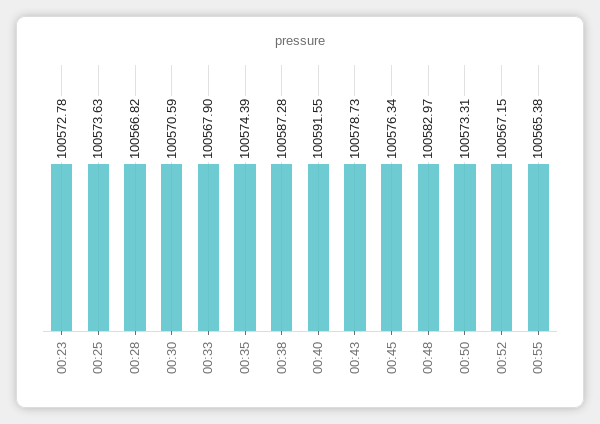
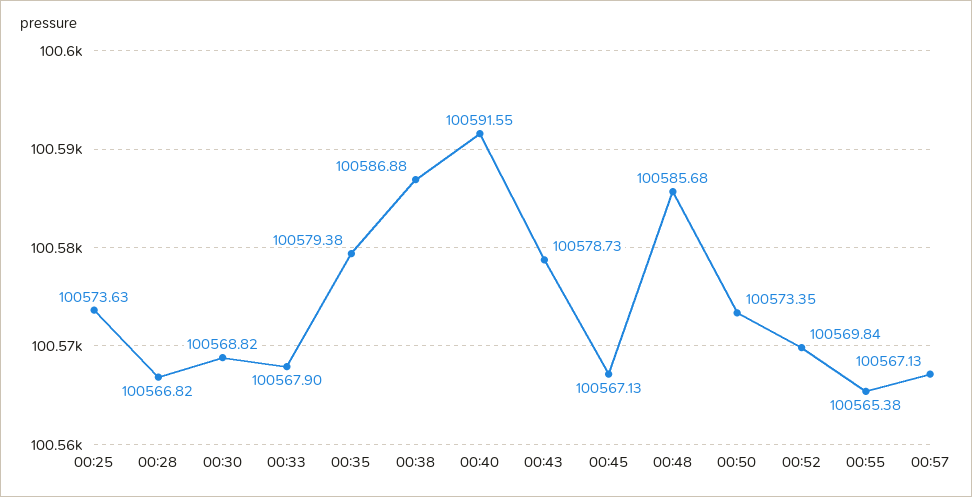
00:23: 100572.78 -> none
00:30: 100570.59 -> 100568.82
00:35: 100574.39 -> 100579.38
00:38: 100587.28 -> 100586.88
00:45: 100576.34 -> 100567.13
00:48: 100582.97 -> 100585.68
00:50: 100573.31 -> 100573.35
00:52: 100567.15 -> 100569.84
00:57: none -> 100567.13

